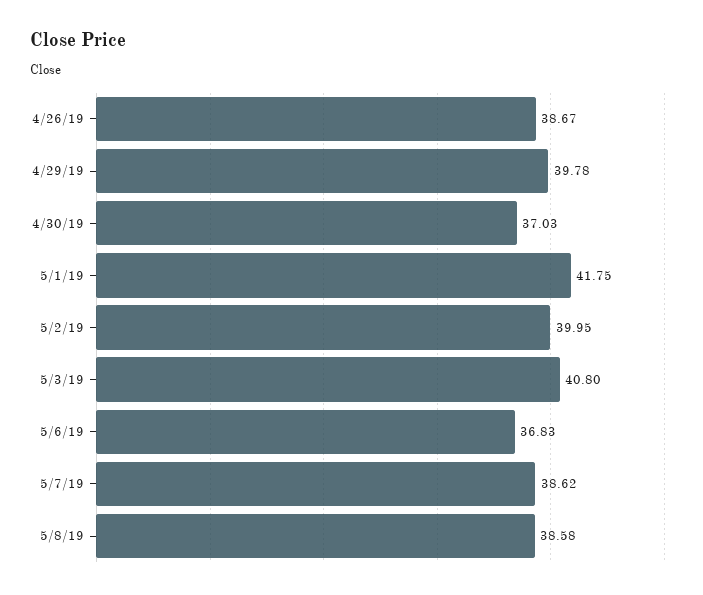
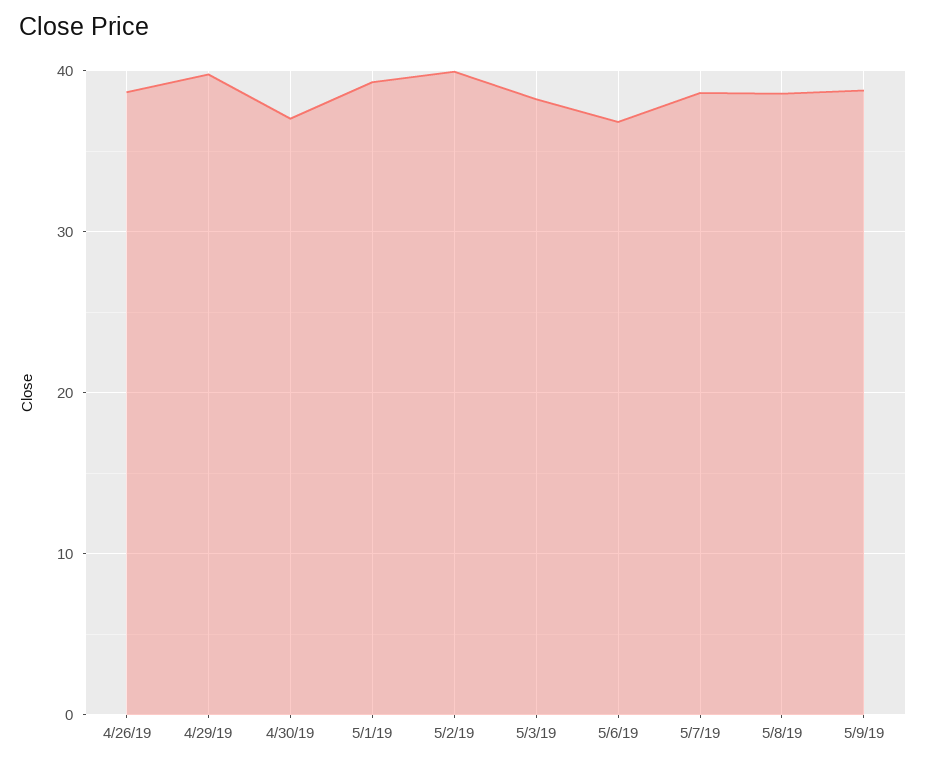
5/1/19: 41.75 -> 39
5/3/19: 40.8 -> 38
5/9/19: none -> 39

